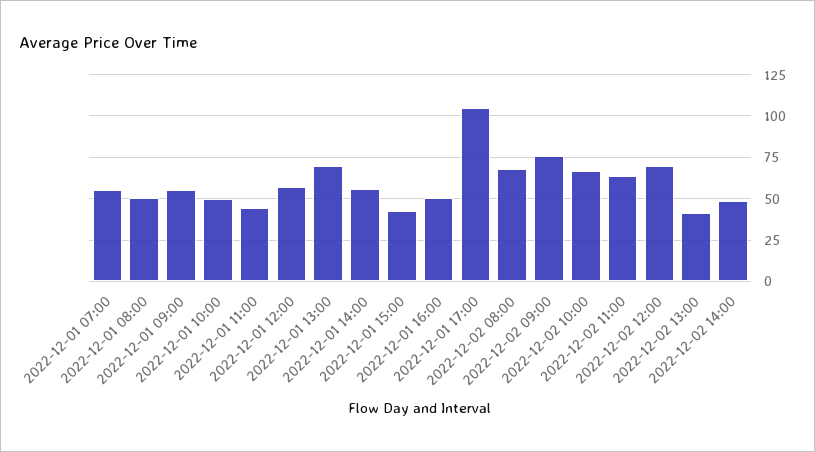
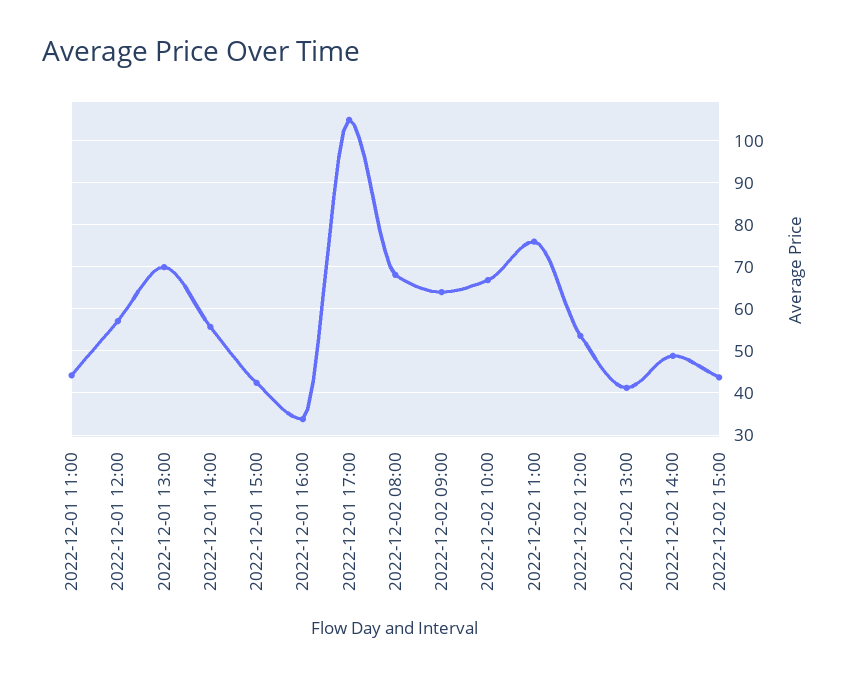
2022-12-01 07:00: 55 -> none
2022-12-01 08:00: 50 -> none
2022-12-01 09:00: 55 -> none
2022-12-01 10:00: 50 -> none
2022-12-01 16:00: 50 -> 34
2022-12-02 09:00: 75 -> 64
2022-12-02 11:00: 65 -> 76
2022-12-02 12:00: 70 -> 54
2022-12-02 15:00: none -> 44

